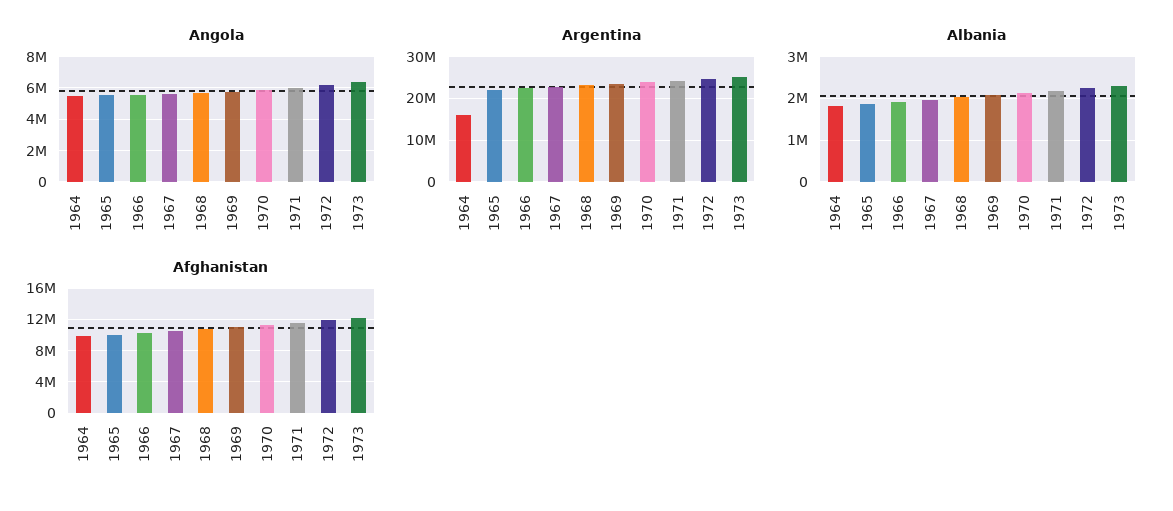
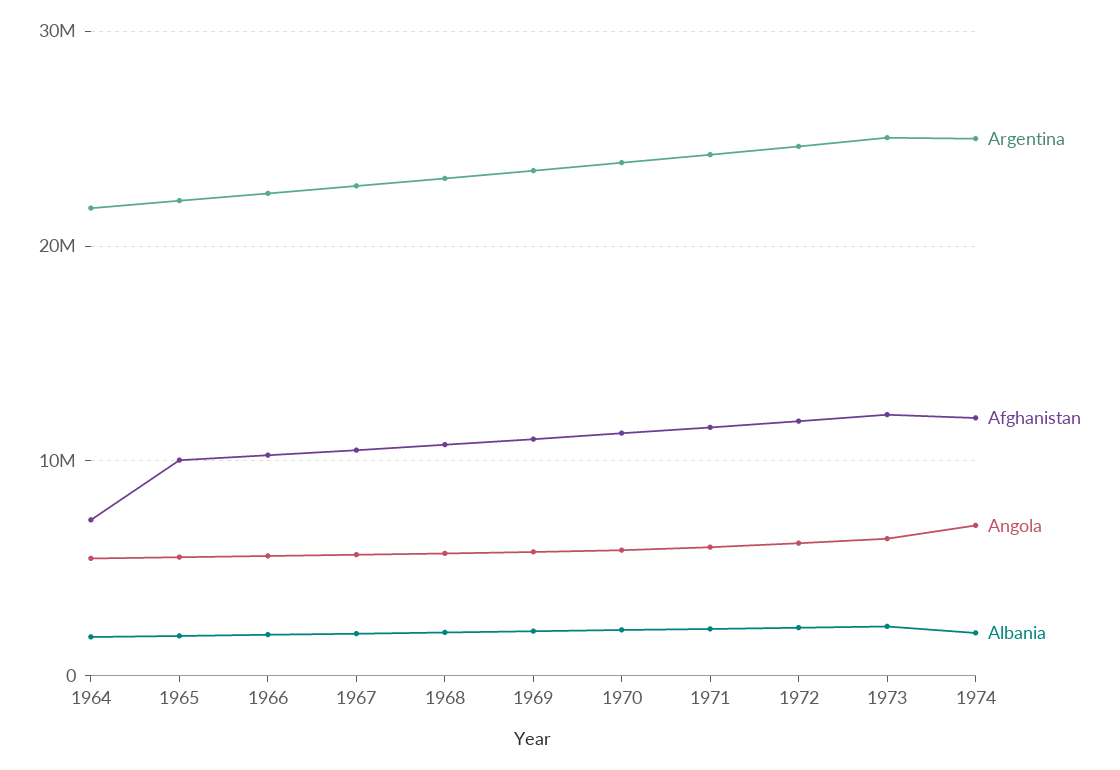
Argentina, 1964: 16000000 -> 22000000
Afghanistan, 1964: 10000000 -> 7000000
Argentina, 1974: none -> 25000000
Afghanistan, 1974: none -> 12000000
Angola, 1974: none -> 7000000
Albania, 1974: none -> 2000000

